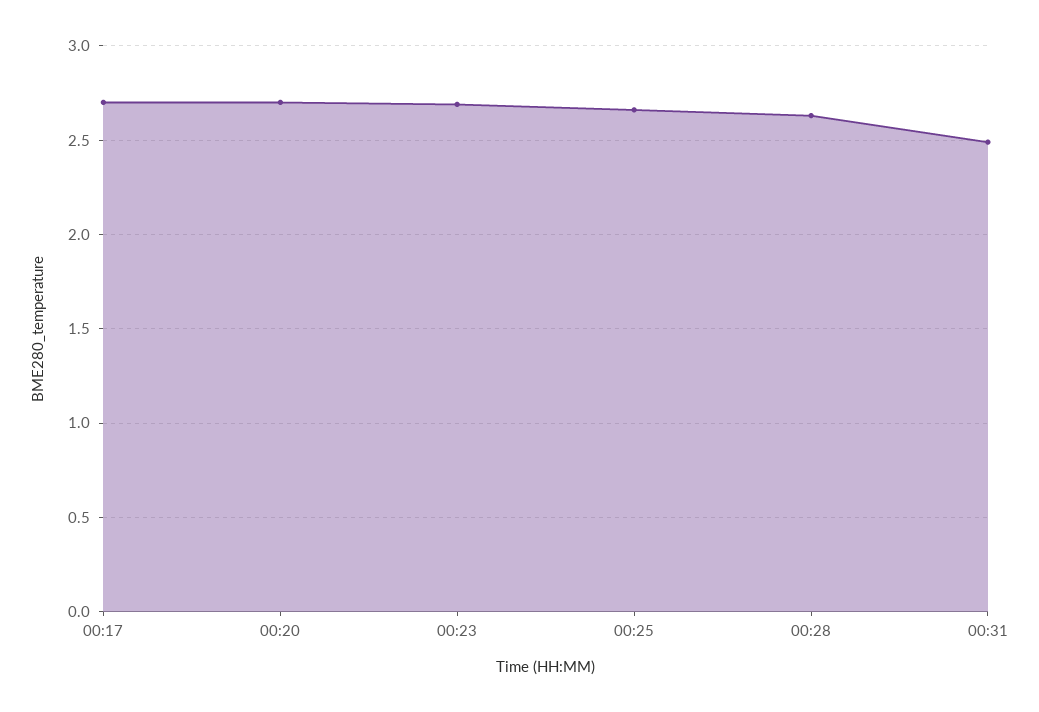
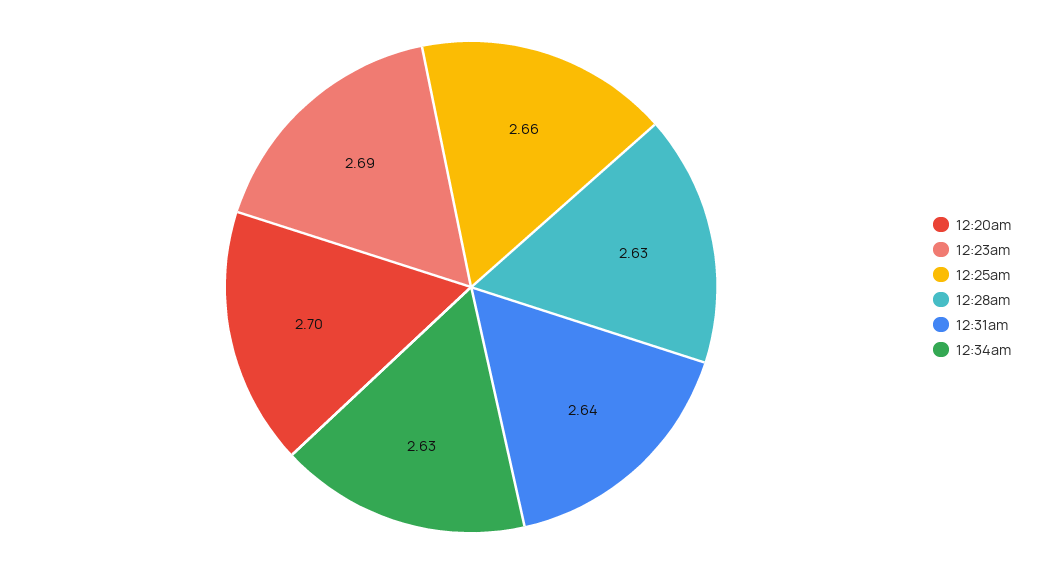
00:17: 2.7 -> none
00:31: 2.5 -> 2.64
12:34am: none -> 2.63

